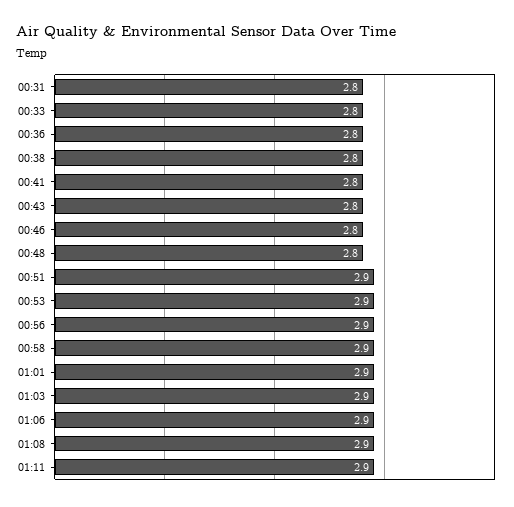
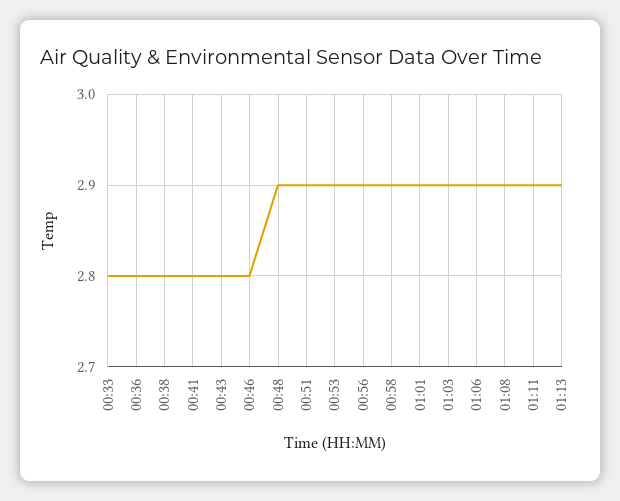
00:31: 2.8 -> none
00:48: 2.8 -> 2.9
01:13: none -> 2.9

